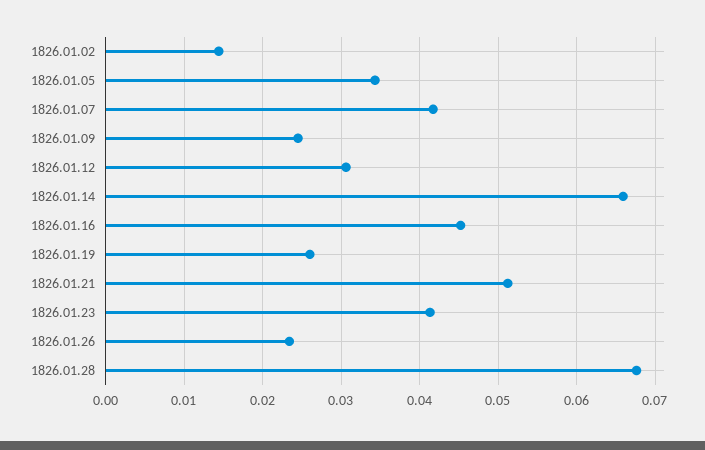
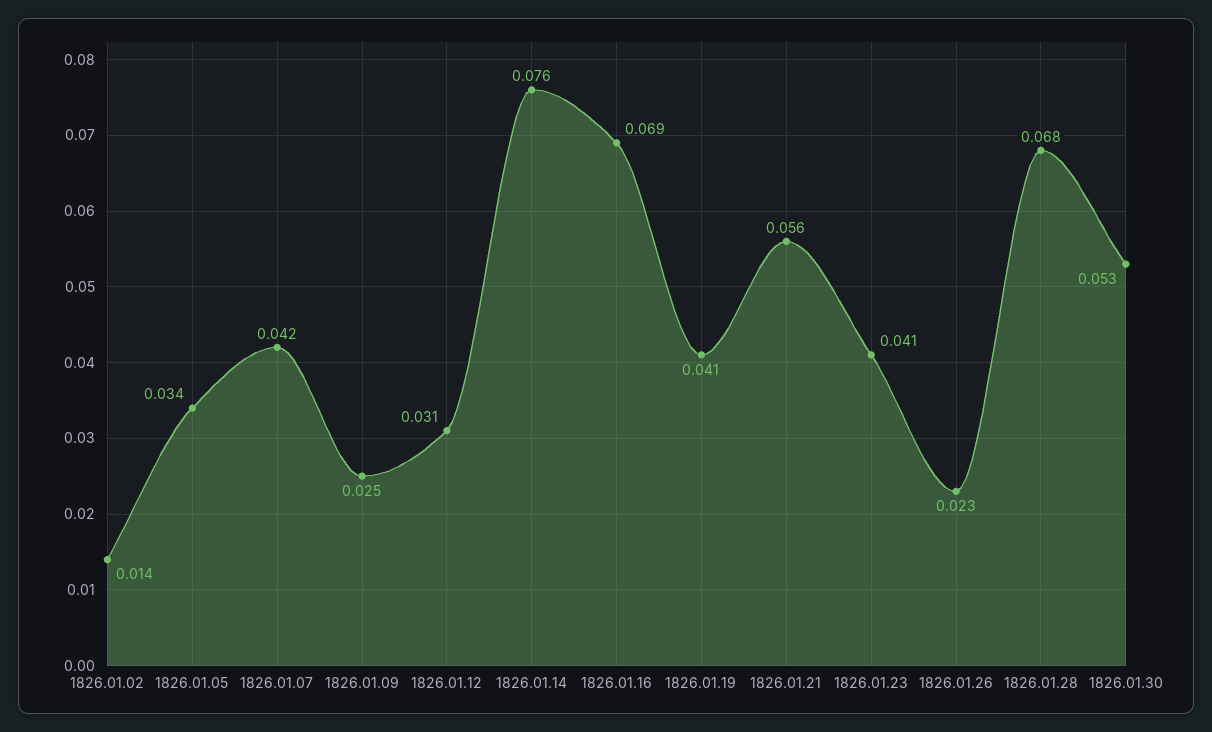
1826.01.14: 0.066 -> 0.076
1826.01.16: 0.045 -> 0.069
1826.01.19: 0.026 -> 0.041
1826.01.21: 0.051 -> 0.056
1826.01.30: none -> 0.053

